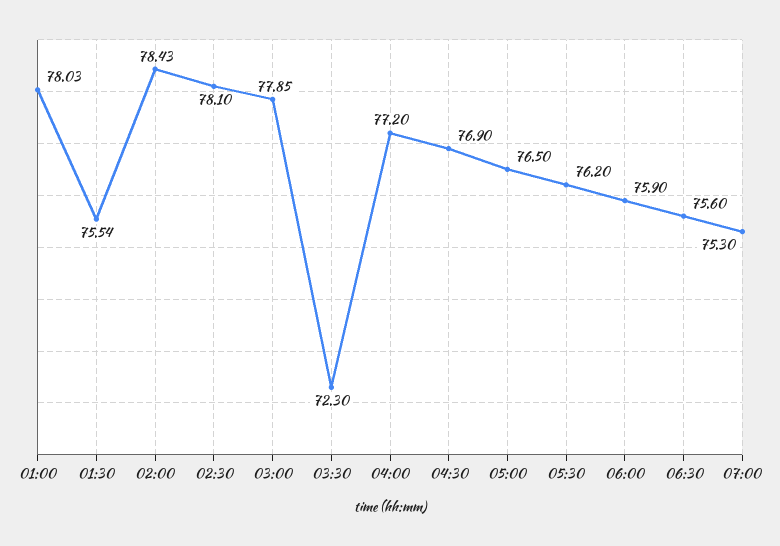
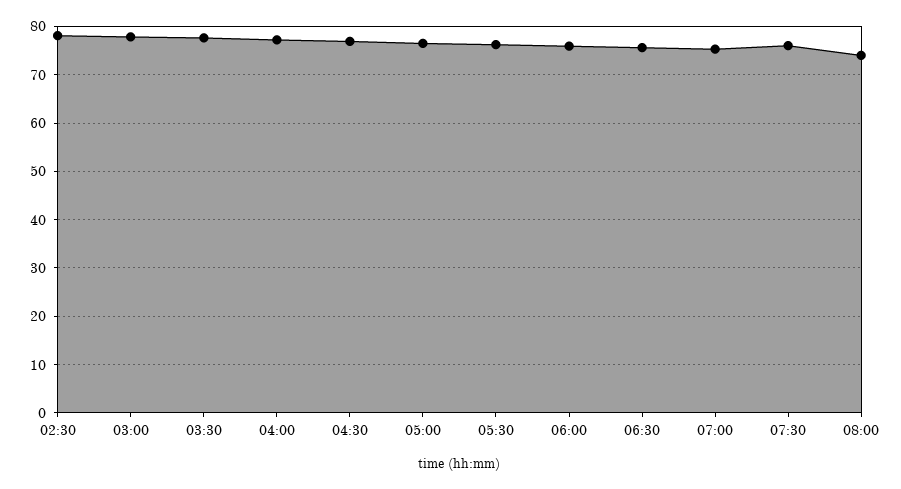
01:00: 78.03 -> none
01:30: 75.54 -> none
02:00: 78.43 -> none
03:30: 72.3 -> 78
07:30: none -> 76
08:00: none -> 74

